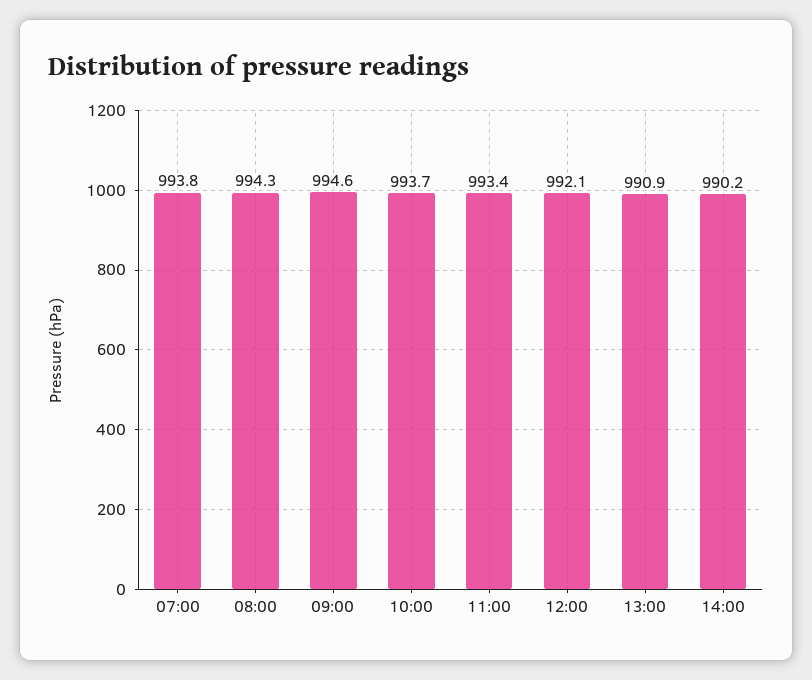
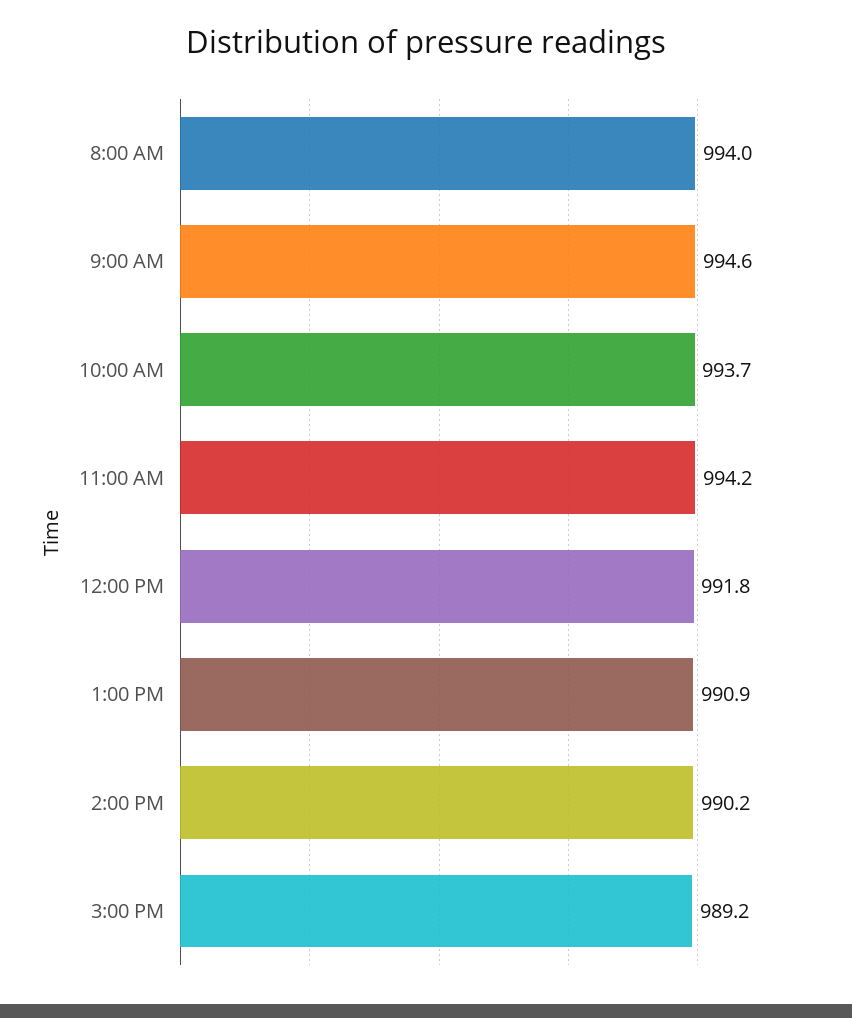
07:00: 993.8 -> none
08:00: 994.3 -> 994
11:00: 993.4 -> 994.2
12:00: 992.1 -> 991.8
3:00 PM: none -> 989.2

